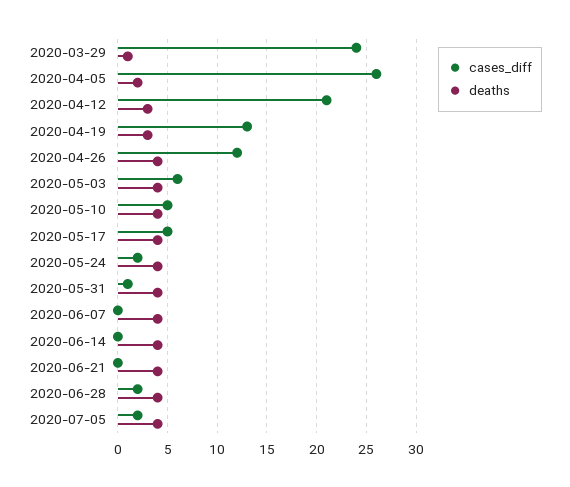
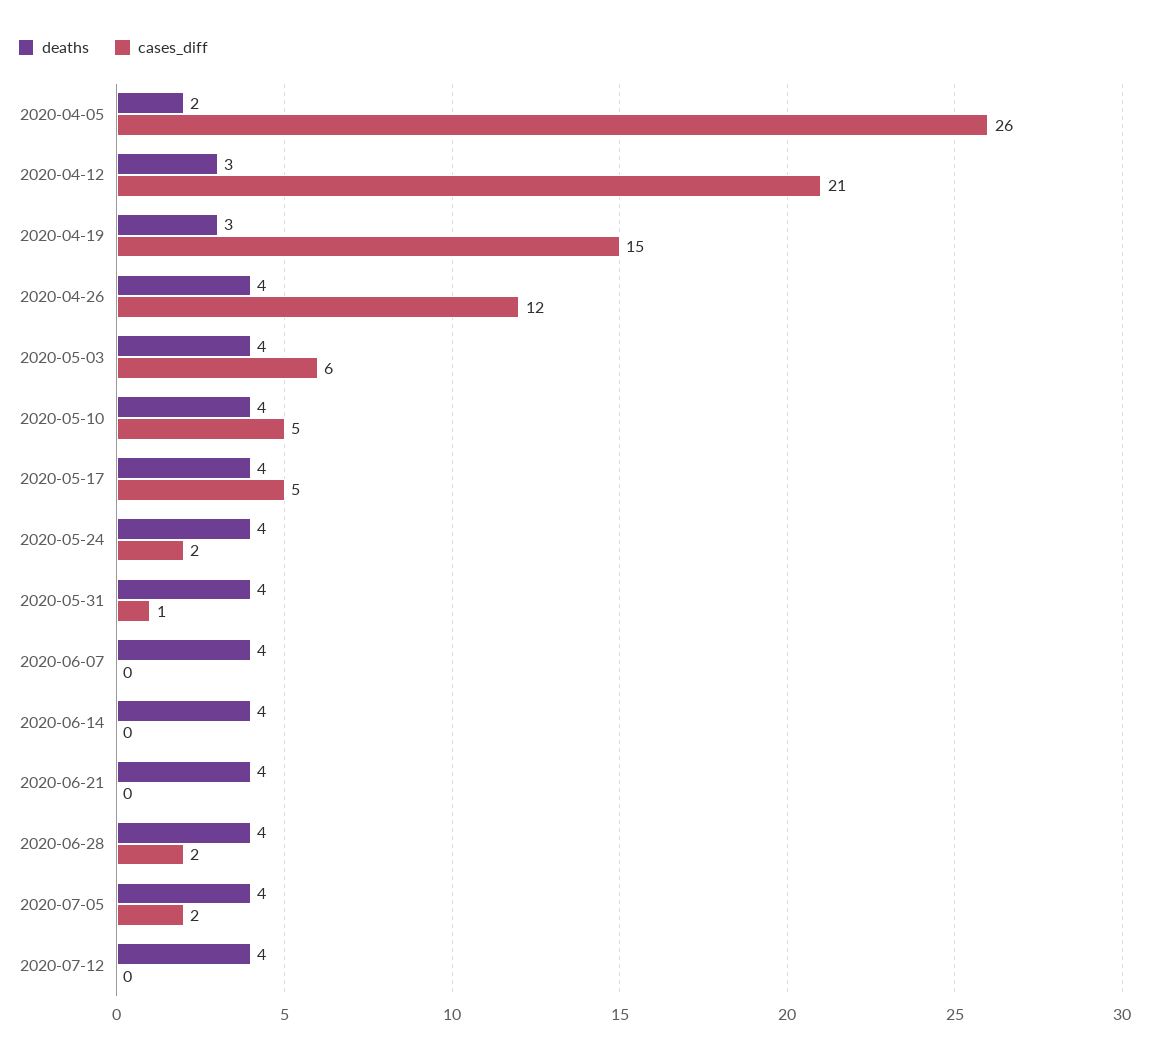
cases_diff, 2020-03-29: 24 -> none
deaths, 2020-03-29: 1 -> none
cases_diff, 2020-04-19: 13 -> 15
deaths, 2020-07-12: none -> 4
cases_diff, 2020-07-12: none -> 0

